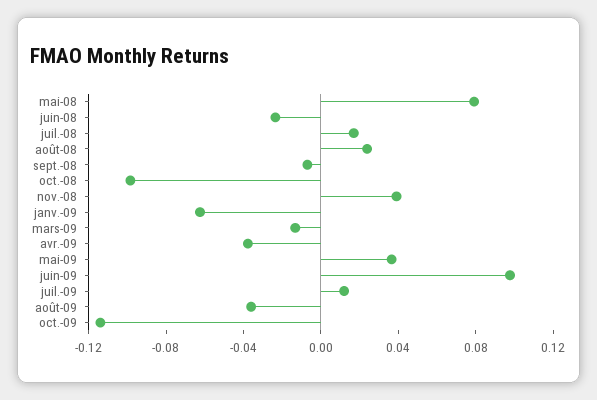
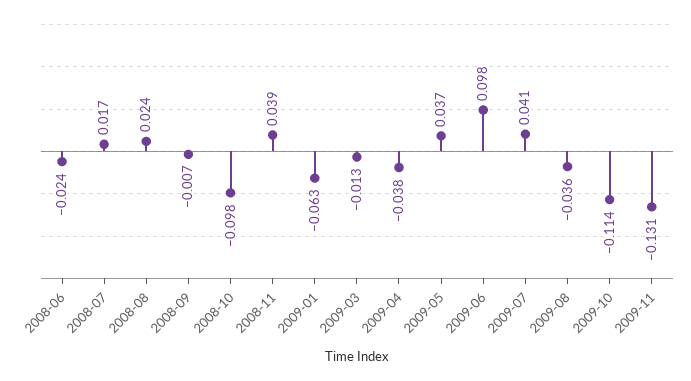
mai-08: 0.08 -> none
juil.-09: 0.01 -> 0.041
2009-11: none -> -0.131

